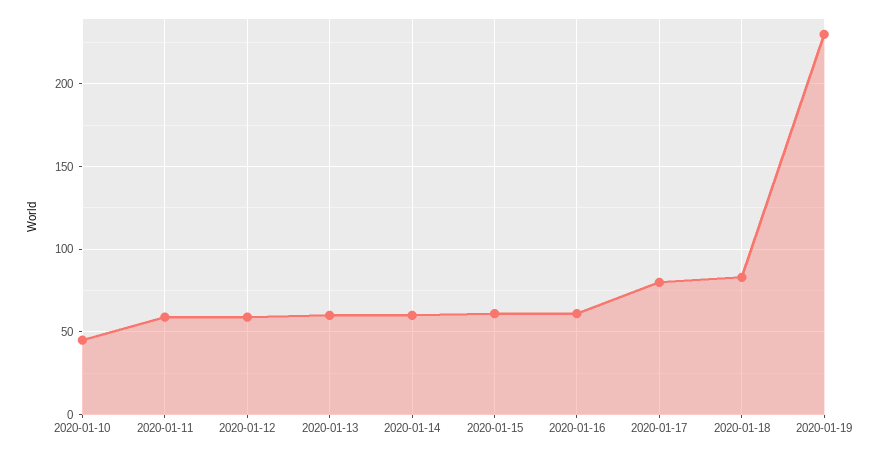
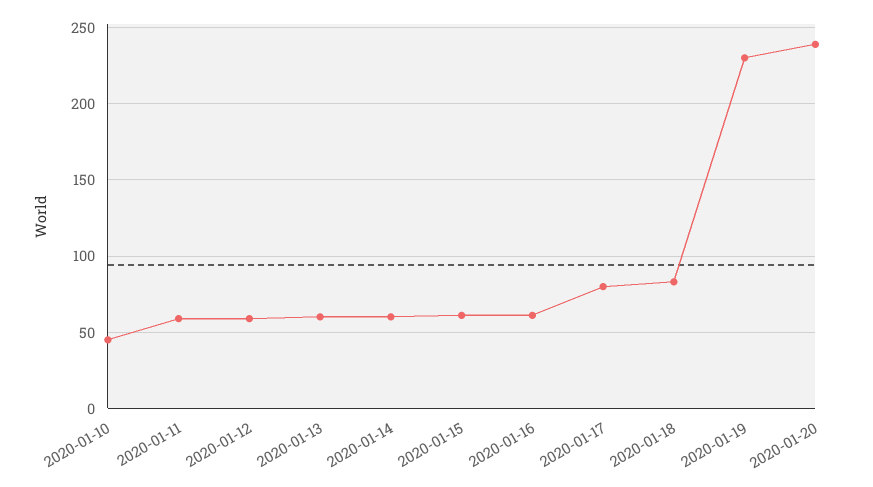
2020-01-20: none -> 240

